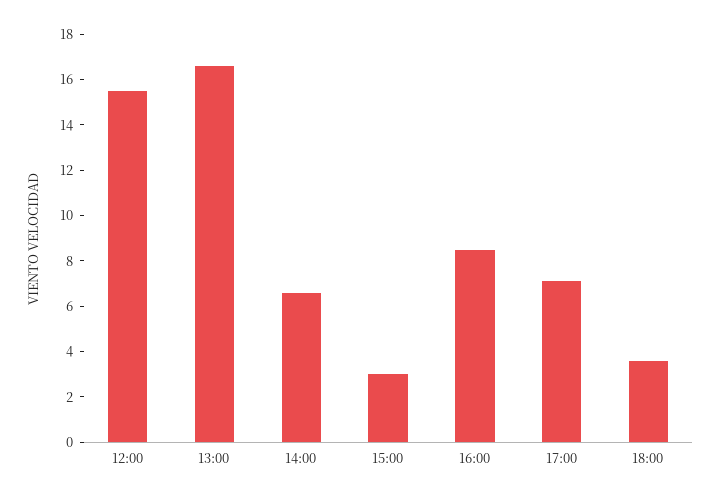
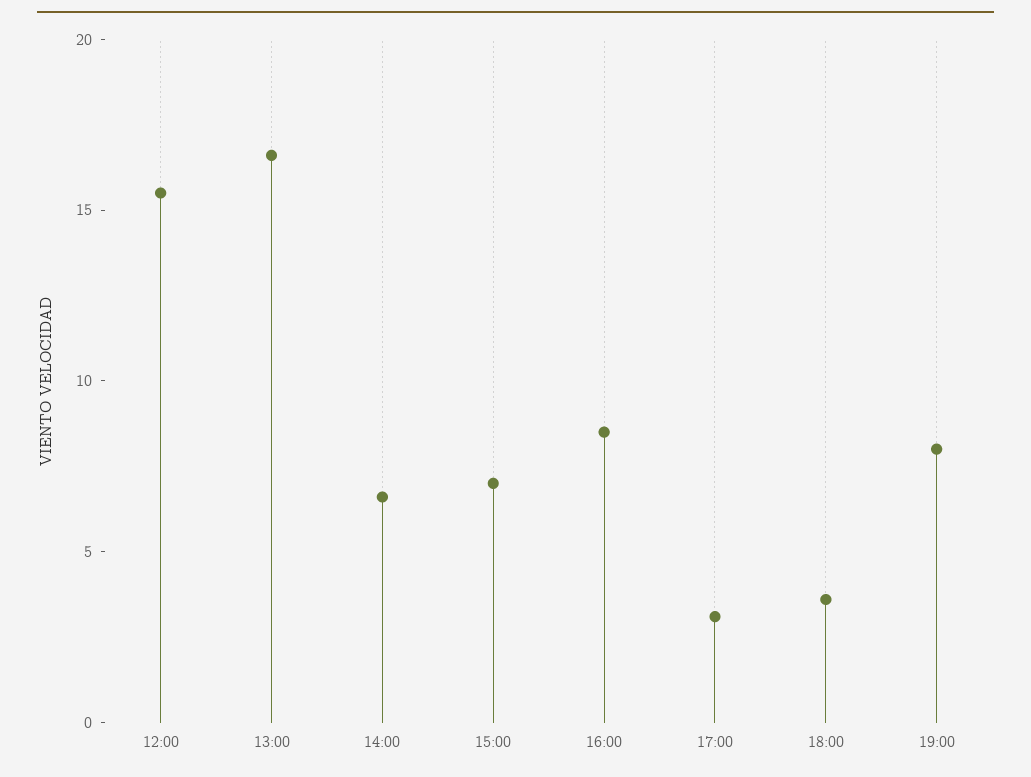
15:00: 3 -> 7
17:00: 7 -> 3
19:00: none -> 8

